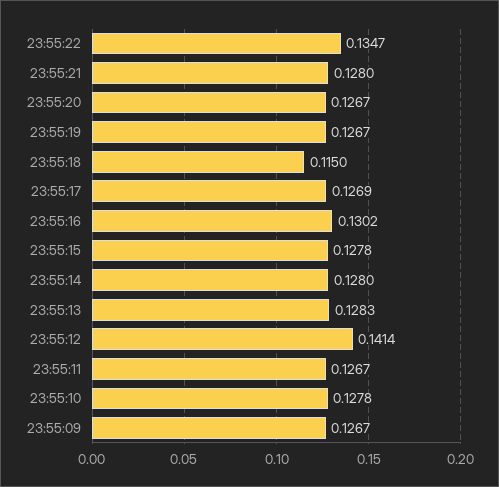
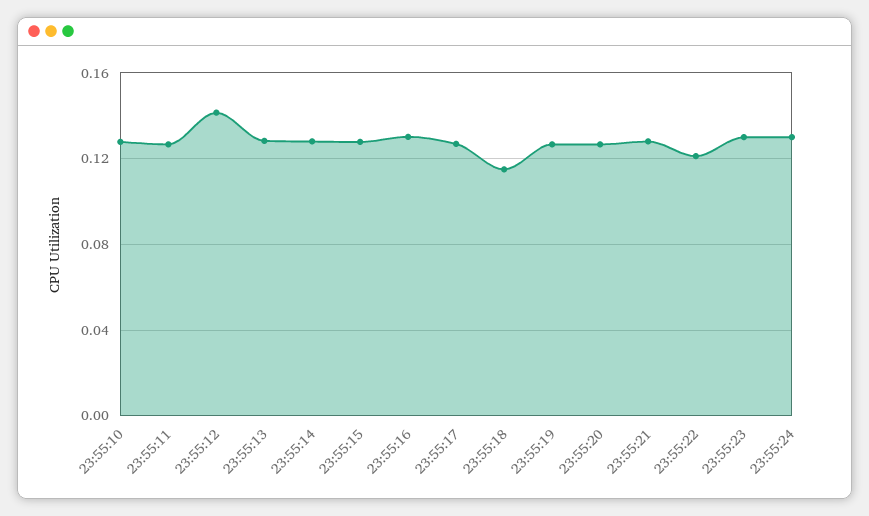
23:55:22: 0.1347 -> 0.12
23:55:09: 0.1267 -> none
23:55:23: none -> 0.13
23:55:24: none -> 0.13

